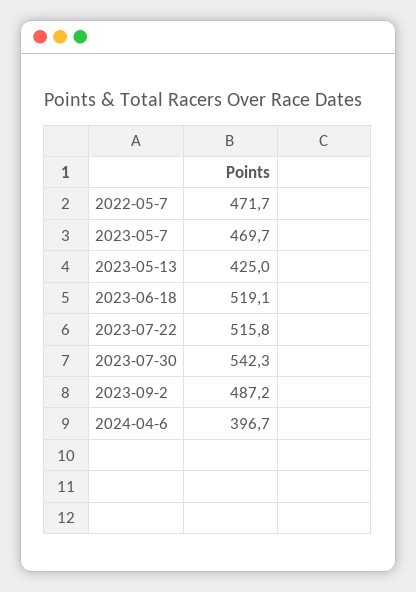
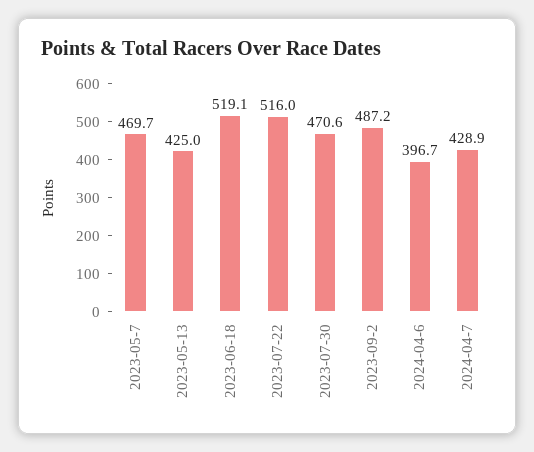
2022-05-7: 471.7 -> none
2023-07-22: 515.8 -> 516
2023-07-30: 542.3 -> 470.6
2024-04-7: none -> 428.9

